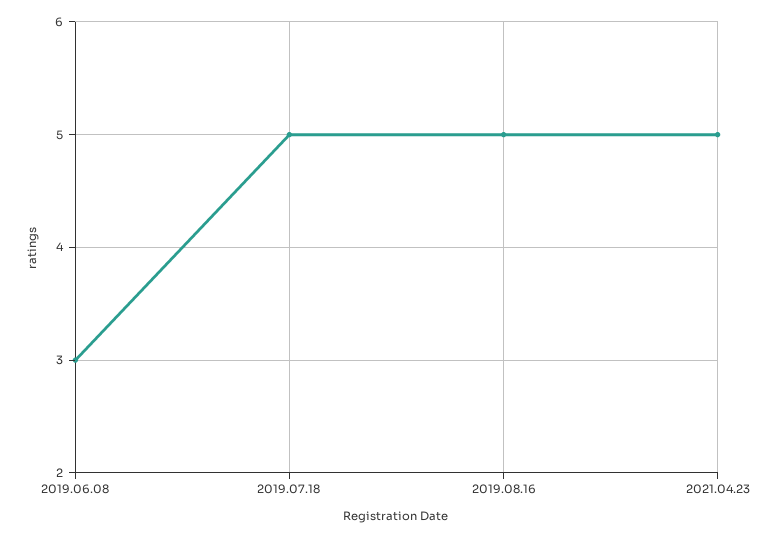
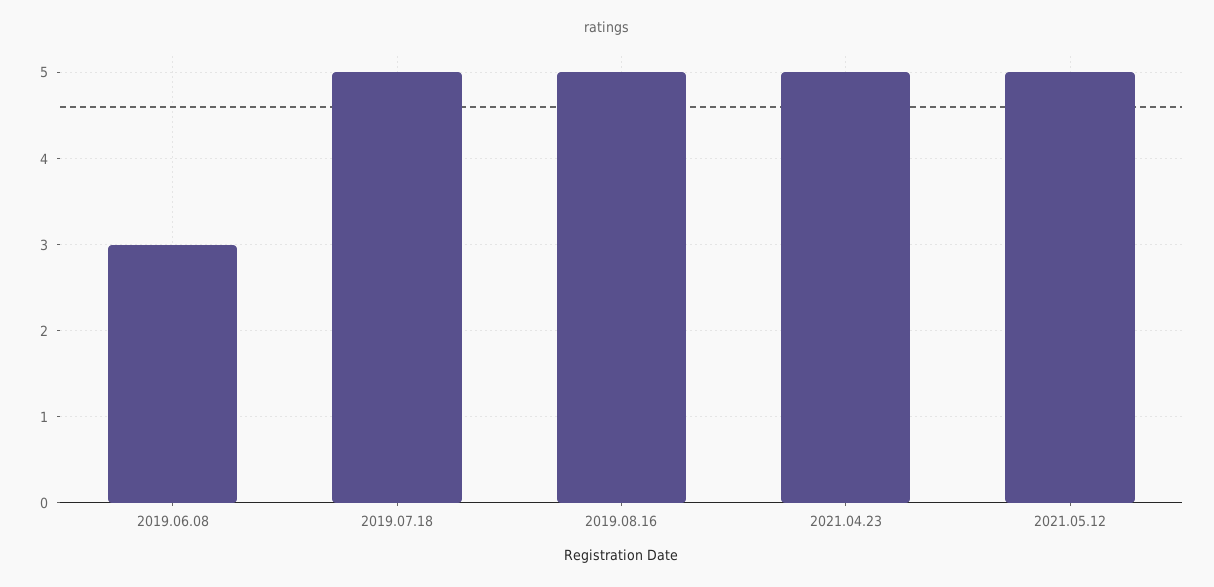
2021.05.12: none -> 5

